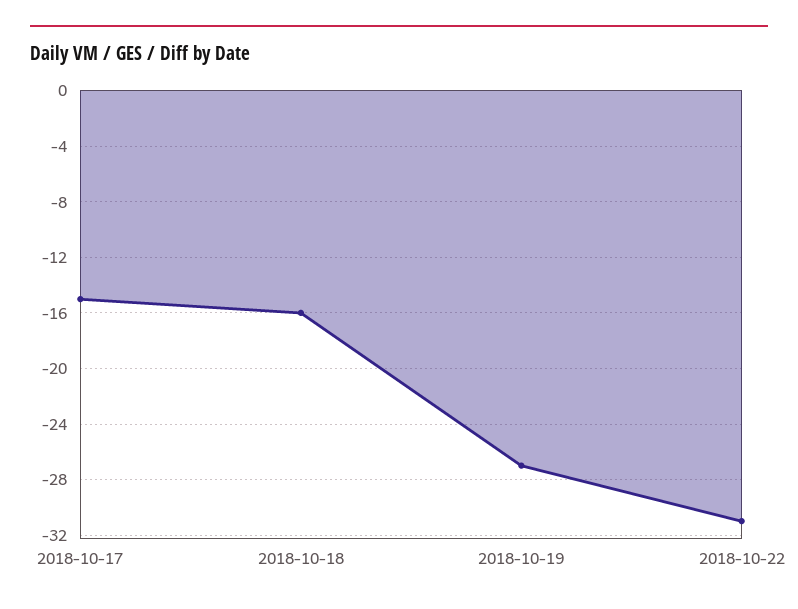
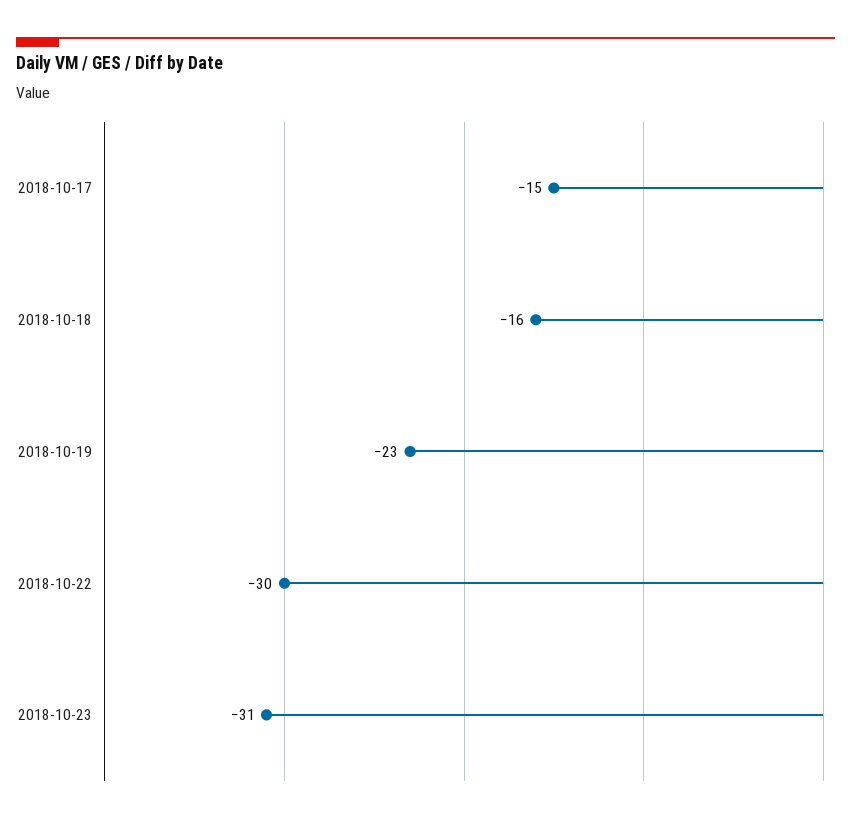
2018-10-19: -27 -> -23
2018-10-22: -31 -> -30
2018-10-23: none -> -31

